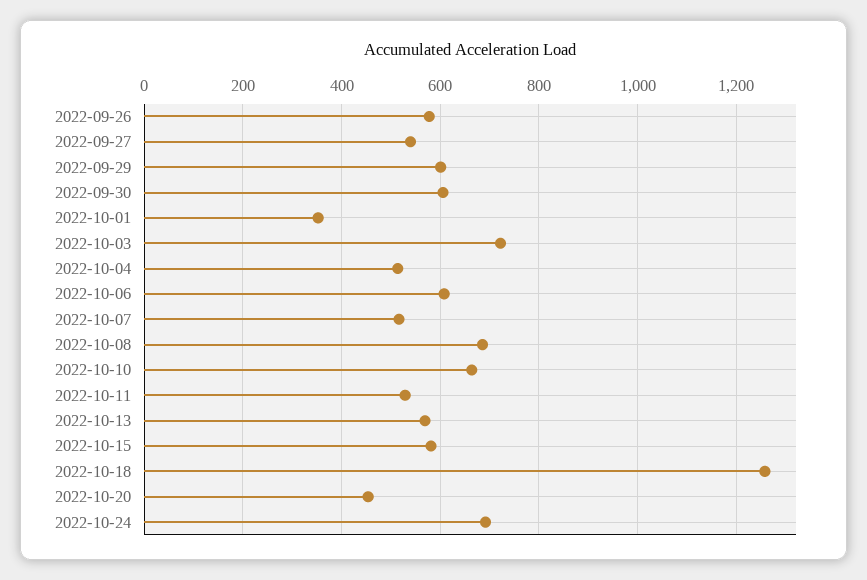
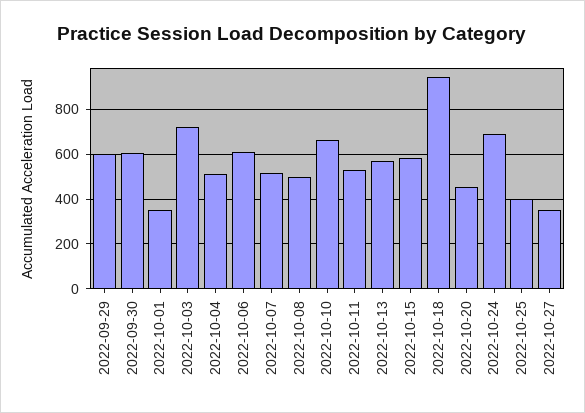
2022-09-26: 580 -> none
2022-09-27: 540 -> none
2022-10-08: 680 -> 500
2022-10-18: 1260 -> 950
2022-10-25: none -> 400
2022-10-27: none -> 350

